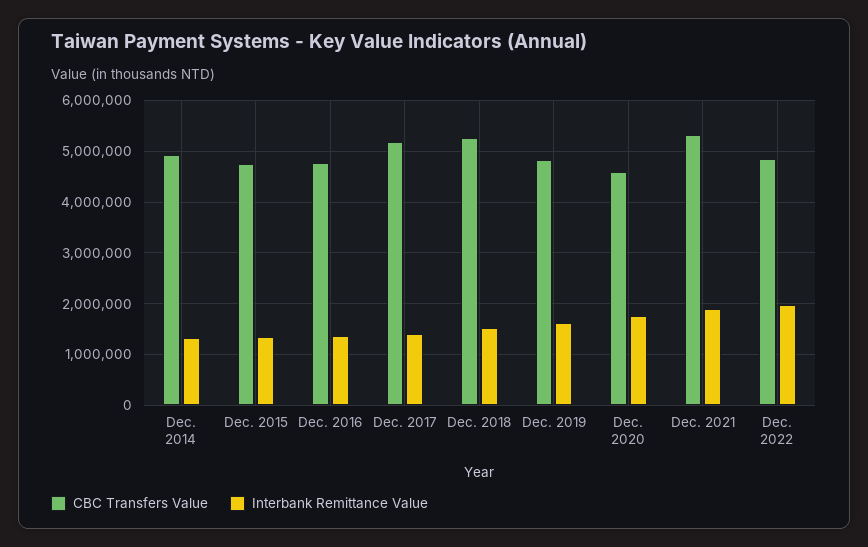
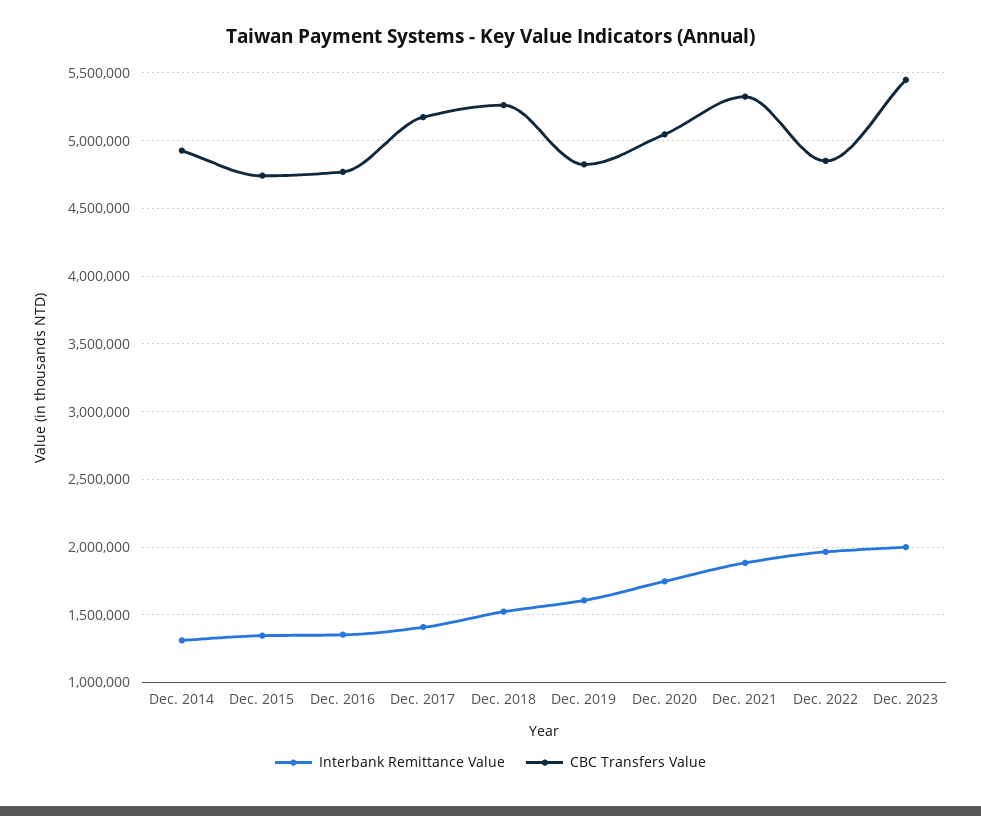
CBC Transfers Value, Dec. 2020: 4600000 -> 5050000
Interbank Remittance Value, Dec. 2023: none -> 2000000
CBC Transfers Value, Dec. 2023: none -> 5450000

